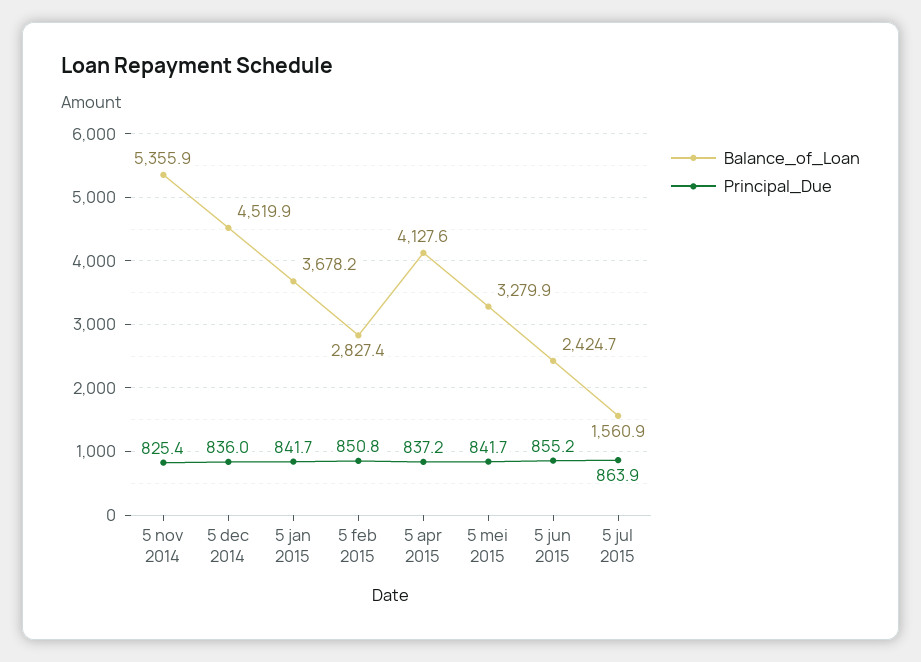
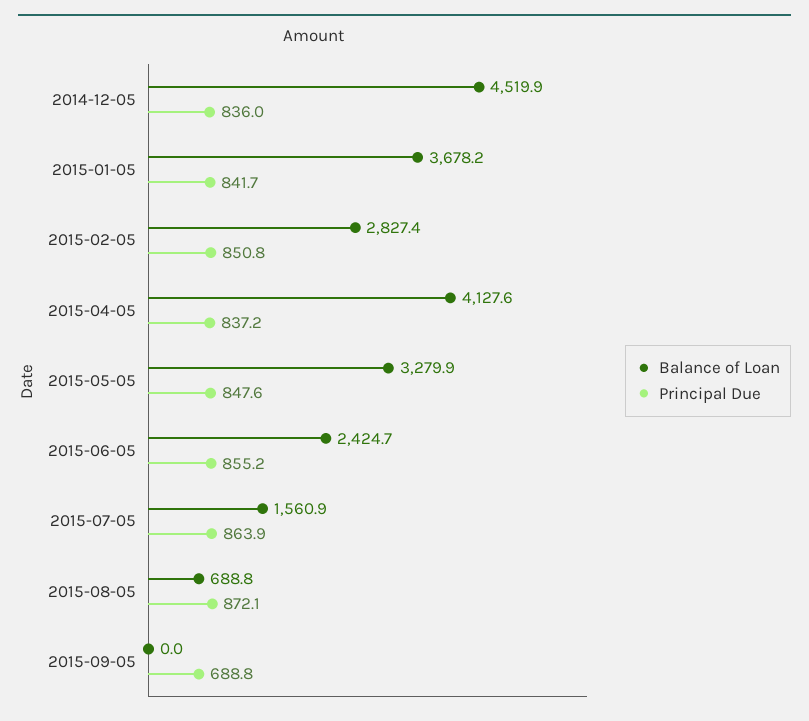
Balance_of_Loan, 5 nov 2014: 5355.9 -> none
Principal_Due, 5 nov 2014: 825.4 -> none
Principal_Due, 5 mei 2015: 841.7 -> 847.6
Balance_of_Loan, 2015-08-05: none -> 688.8
Principal_Due, 2015-08-05: none -> 872.1
Balance_of_Loan, 2015-09-05: none -> 0
Principal_Due, 2015-09-05: none -> 688.8

